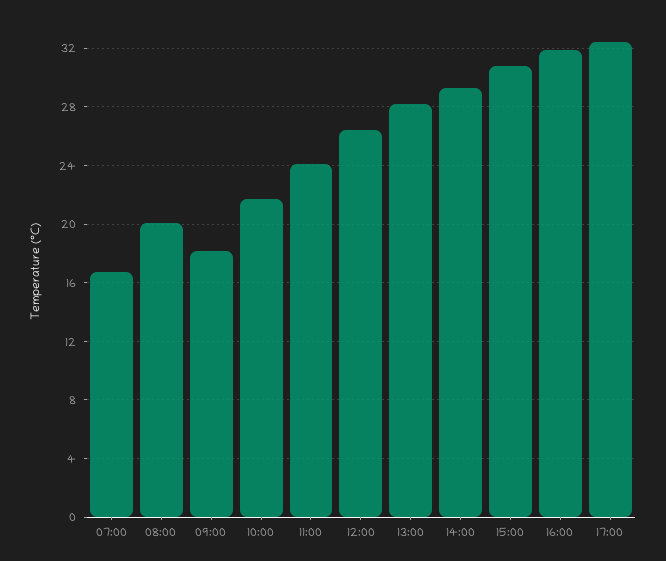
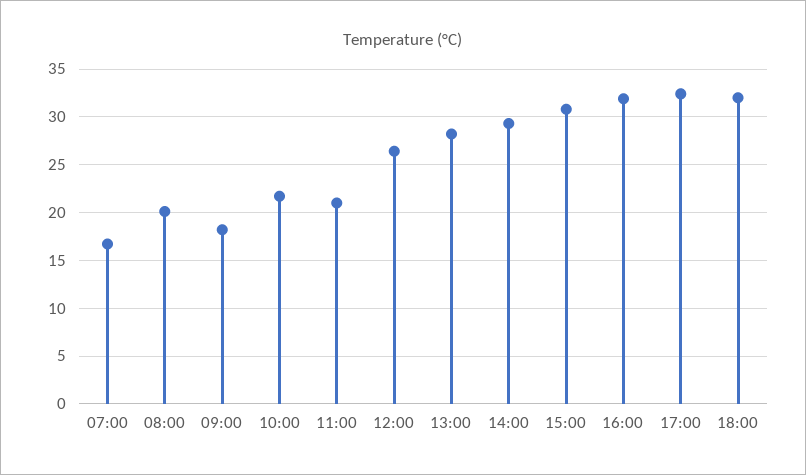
11:00: 24 -> 21
18:00: none -> 32

